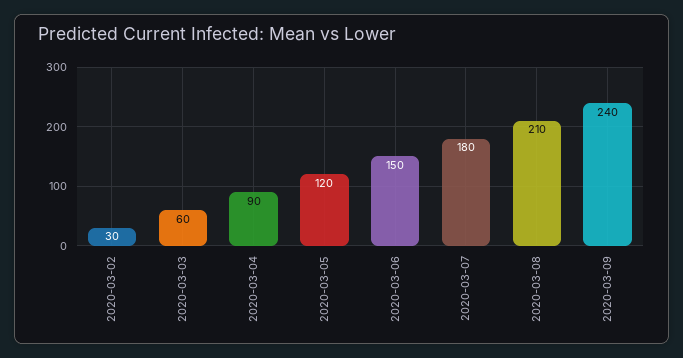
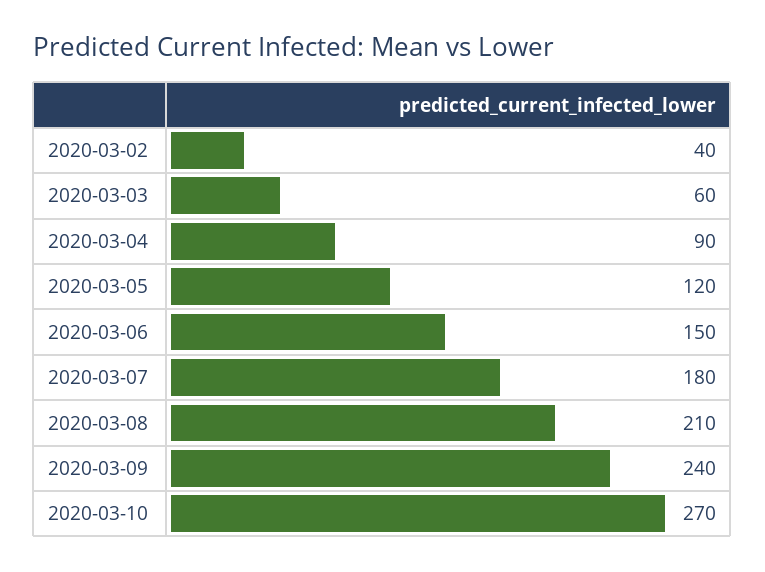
2020-03-02: 30 -> 40
2020-03-10: none -> 270

